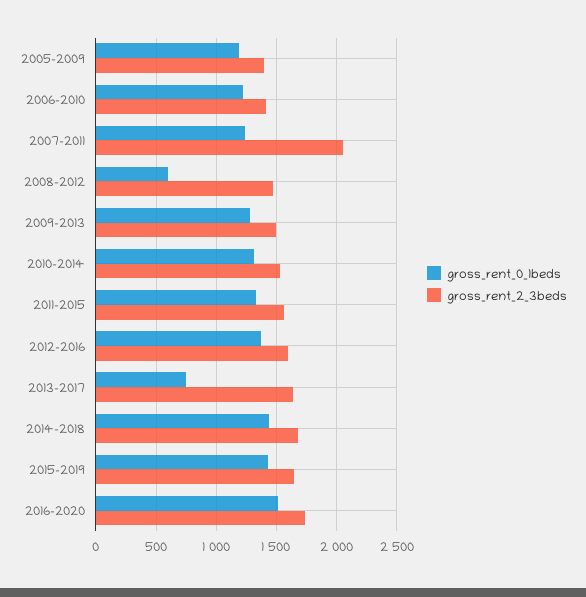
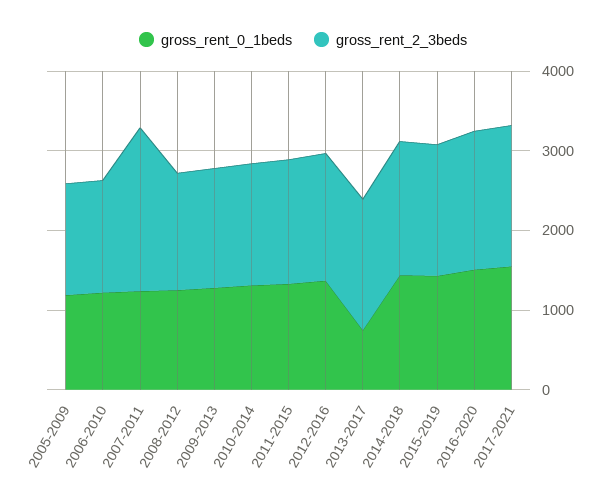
gross_rent_0_1beds, 2008-2012: 600 -> 1200
gross_rent_0_1beds, 2017-2021: none -> 1600
gross_rent_2_3beds, 2017-2021: none -> 1800

